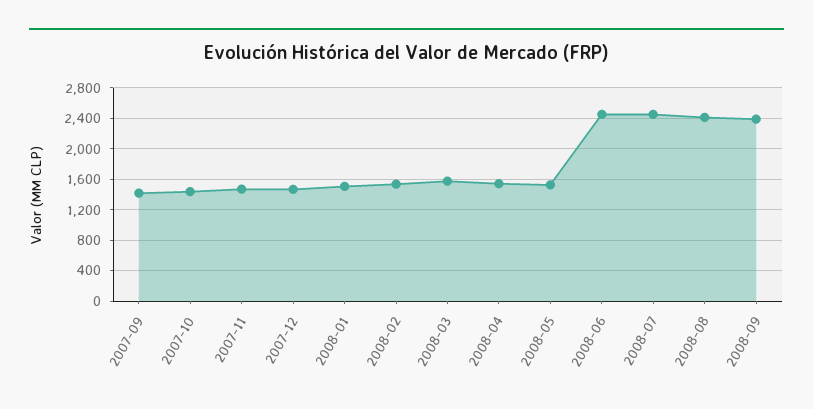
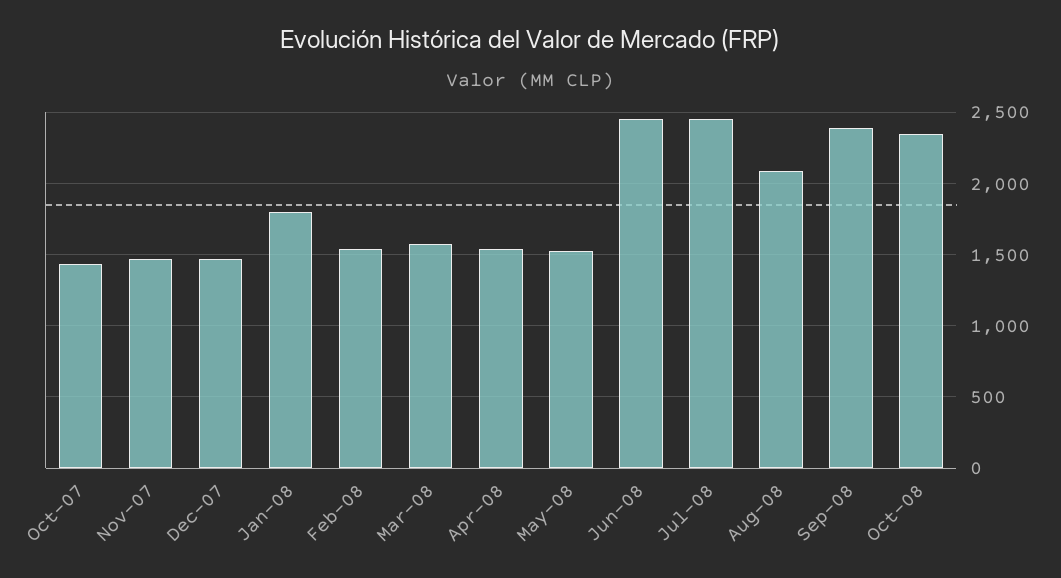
2007-09: 1400 -> none
2008-01: 1500 -> 1800
2008-08: 2400 -> 2100
Oct-08: none -> 2350

